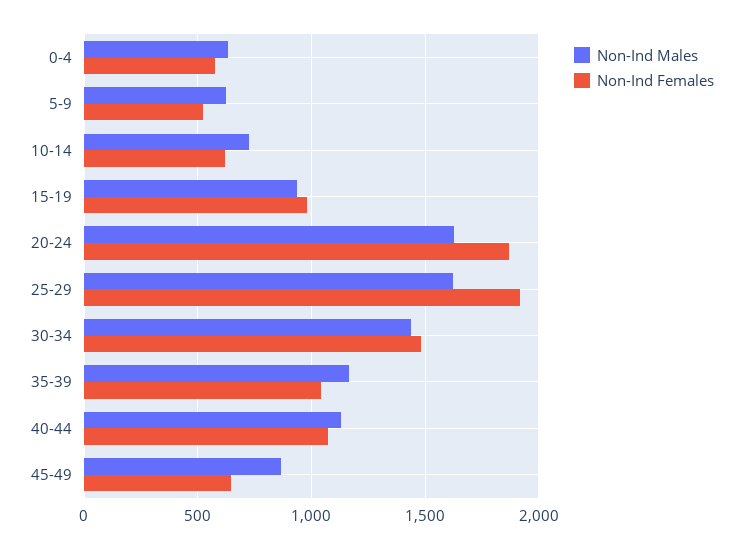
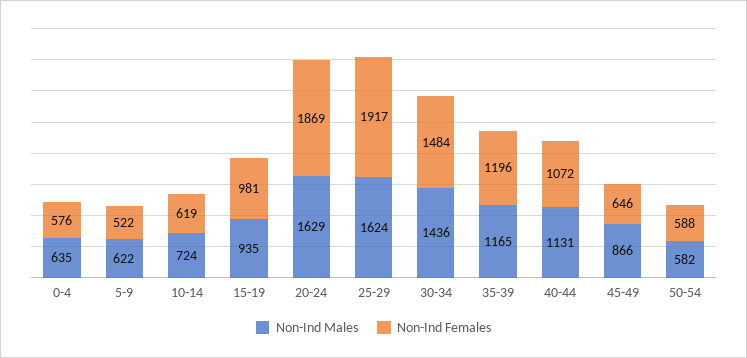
Non-Ind Females, 35-39: 1050 -> 1196
Non-Ind Males, 50-54: none -> 582
Non-Ind Females, 50-54: none -> 588

